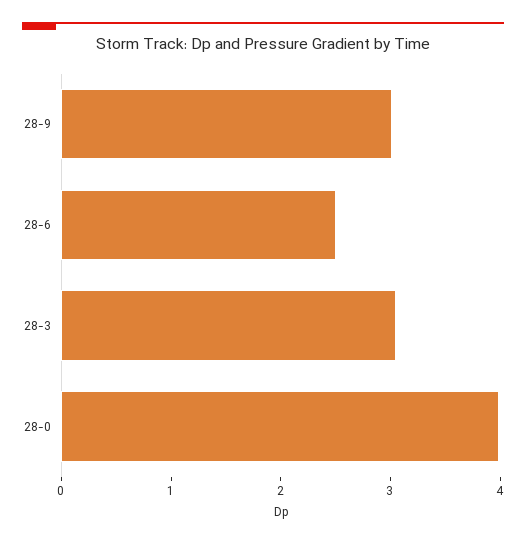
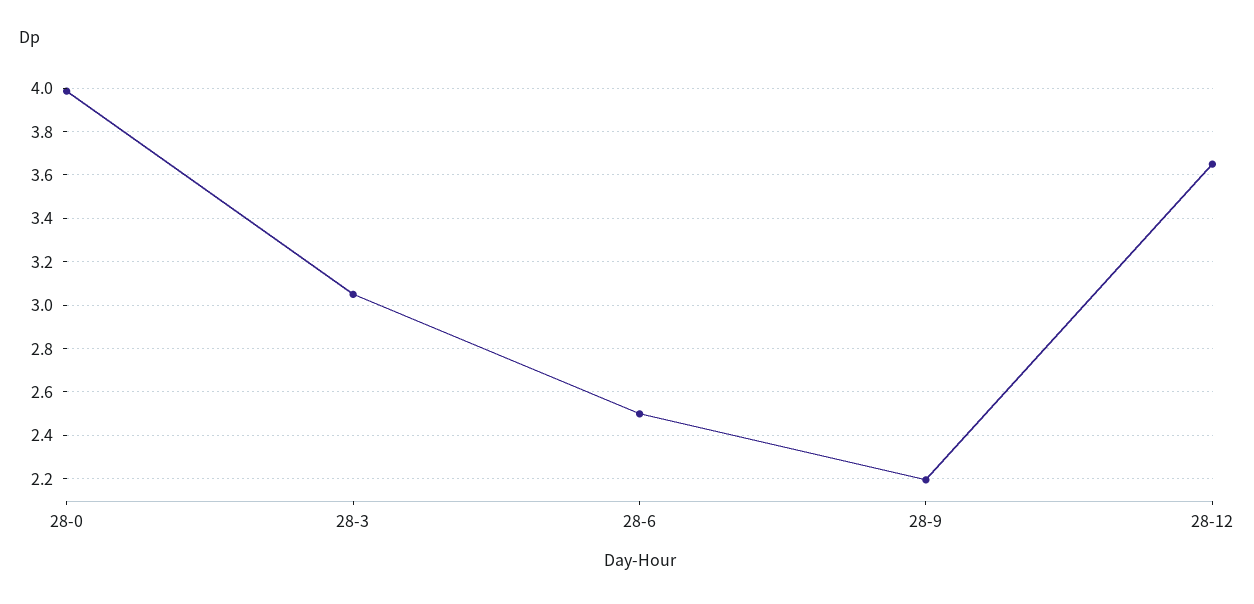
28-9: 3 -> 2.2
28-12: none -> 3.65

